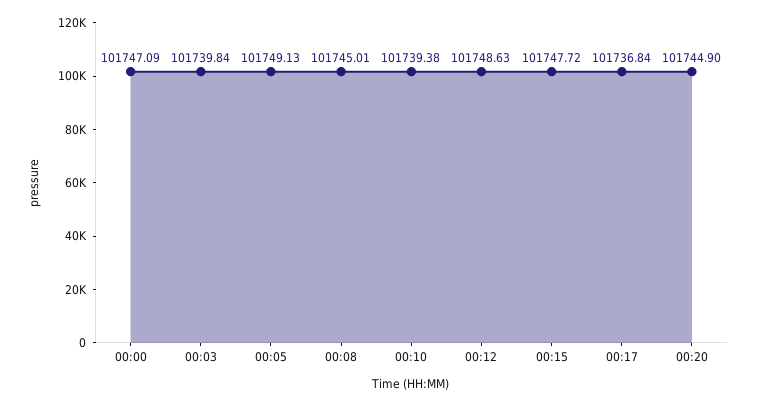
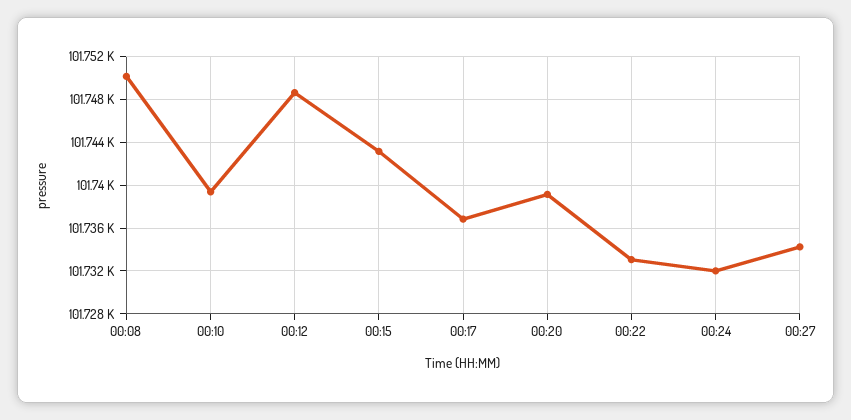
00:00: 101747.09 -> none
00:03: 101739.84 -> none
00:05: 101749.13 -> none
00:08: 101745.01 -> 101750
00:15: 101747.72 -> 101743
00:20: 101744.9 -> 101739
00:22: none -> 101733
00:24: none -> 101732
00:27: none -> 101734

